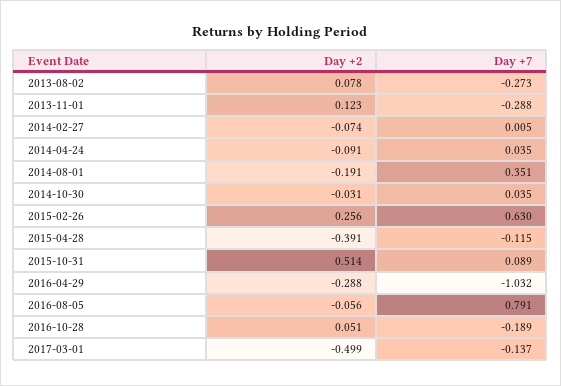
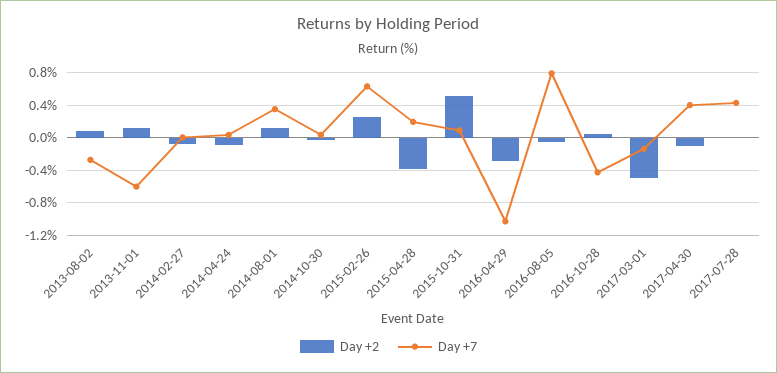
Day +7, 2013-11-01: -0.288 -> -0.6
Day +2, 2014-08-01: -0.191 -> 0.1
Day +7, 2015-04-28: -0.115 -> 0.2
Day +7, 2016-10-28: -0.189 -> -0.4
Day +2, 2017-04-30: none -> -0.1
Day +7, 2017-04-30: none -> 0.4
Day +2, 2017-07-28: none -> 0
Day +7, 2017-07-28: none -> 0.4

